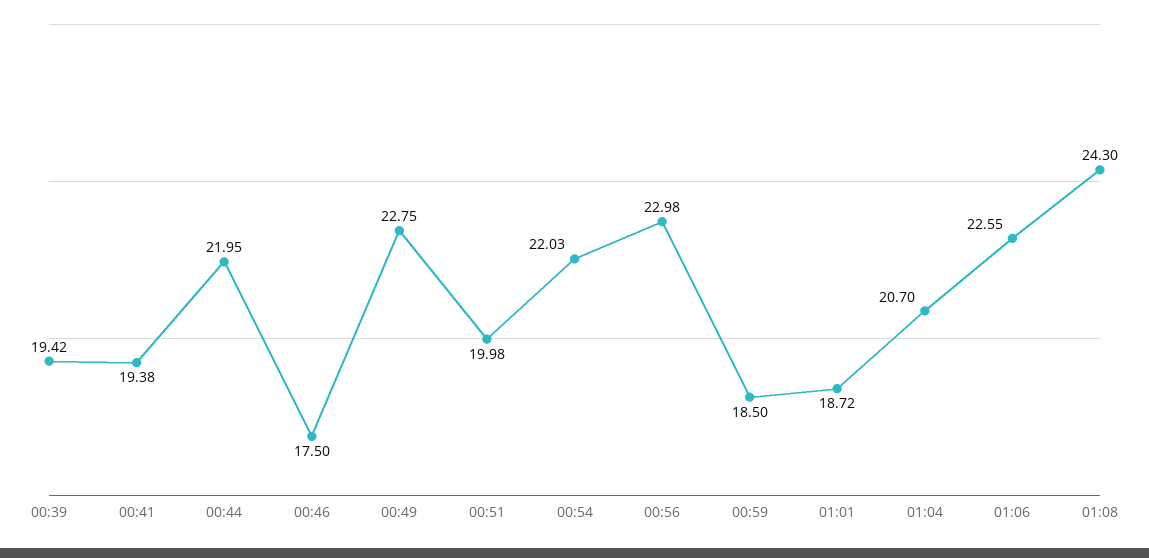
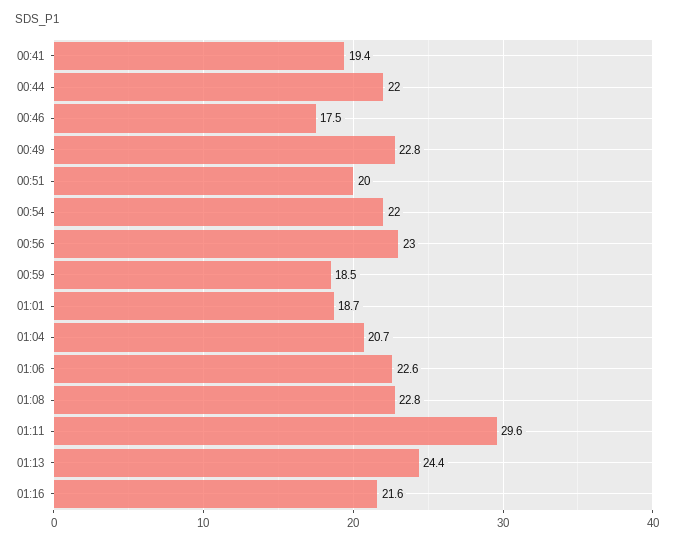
00:39: 19.42 -> none
01:08: 24.3 -> 22.8
01:11: none -> 29.6
01:13: none -> 24.4
01:16: none -> 21.6

